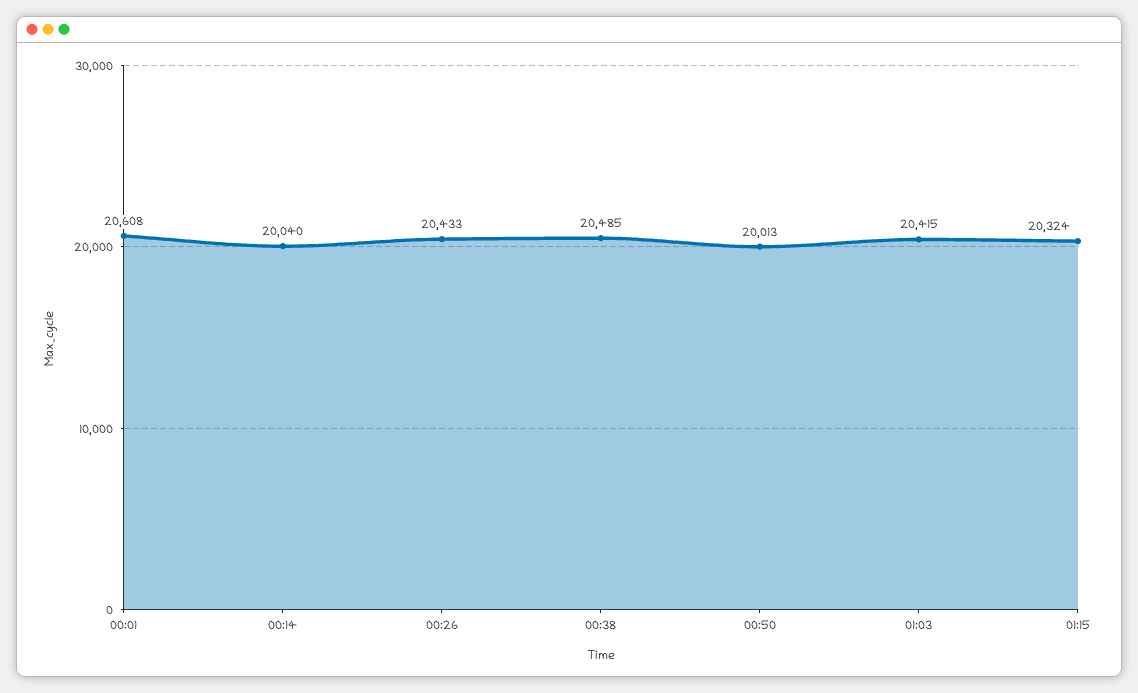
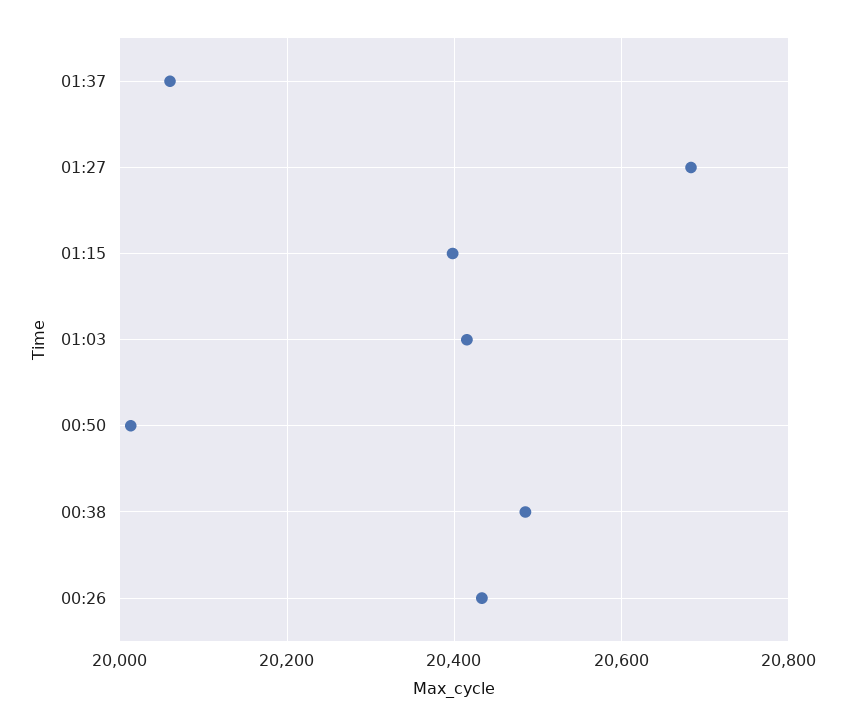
00:01: 20608 -> none
00:14: 20040 -> none
01:15: 20324 -> 20400
01:37: none -> 20060
01:27: none -> 20680

